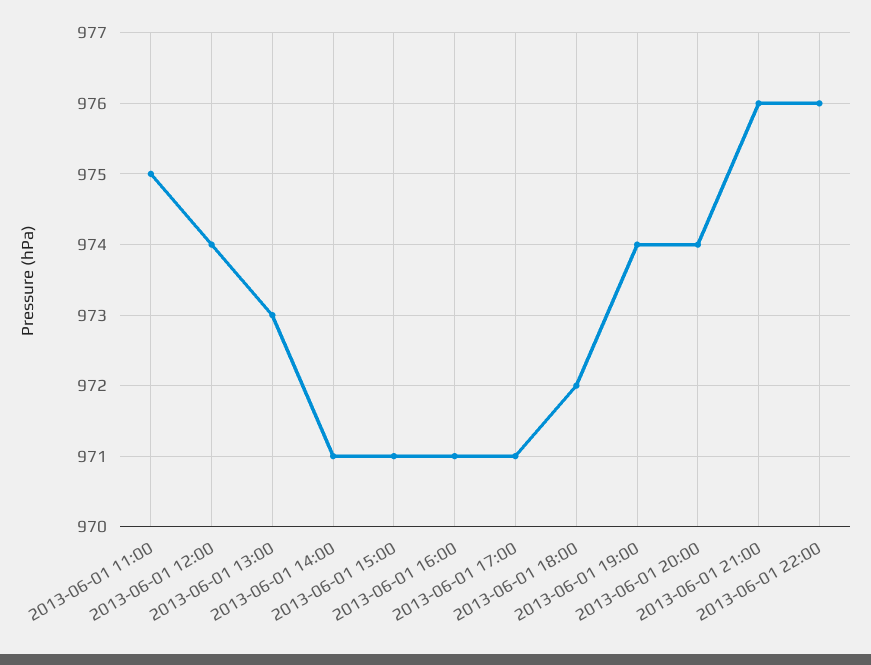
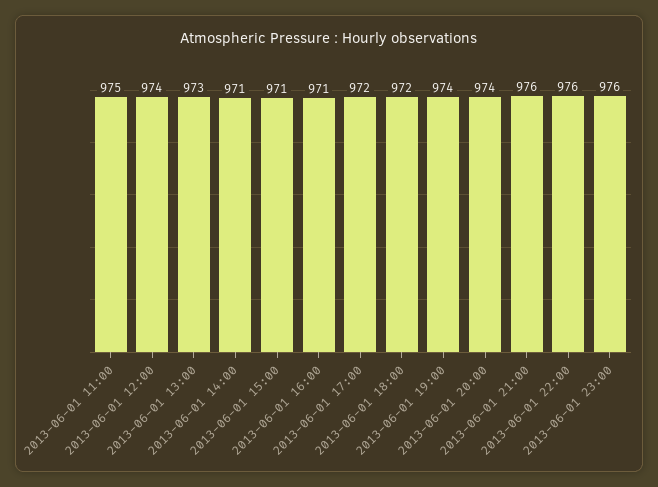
2013-06-01 17:00: 971 -> 972
2013-06-01 23:00: none -> 976

